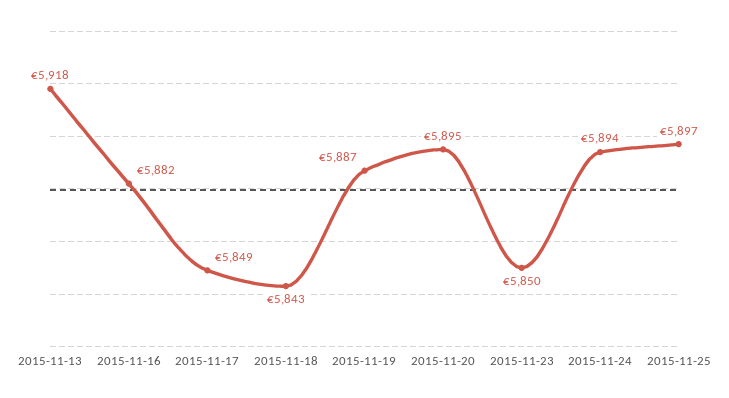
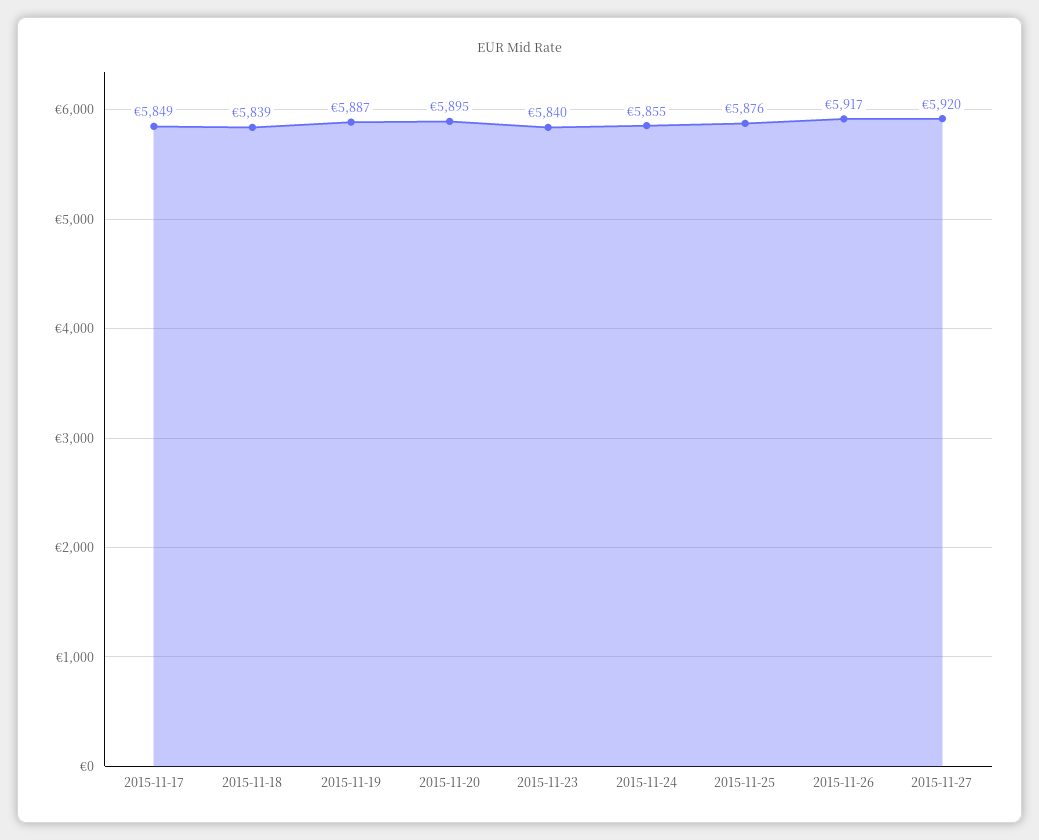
2015-11-13: 5918 -> none
2015-11-16: 5882 -> none
2015-11-18: 5843 -> 5839
2015-11-23: 5850 -> 5840
2015-11-24: 5894 -> 5855
2015-11-25: 5897 -> 5876
2015-11-26: none -> 5917
2015-11-27: none -> 5920

